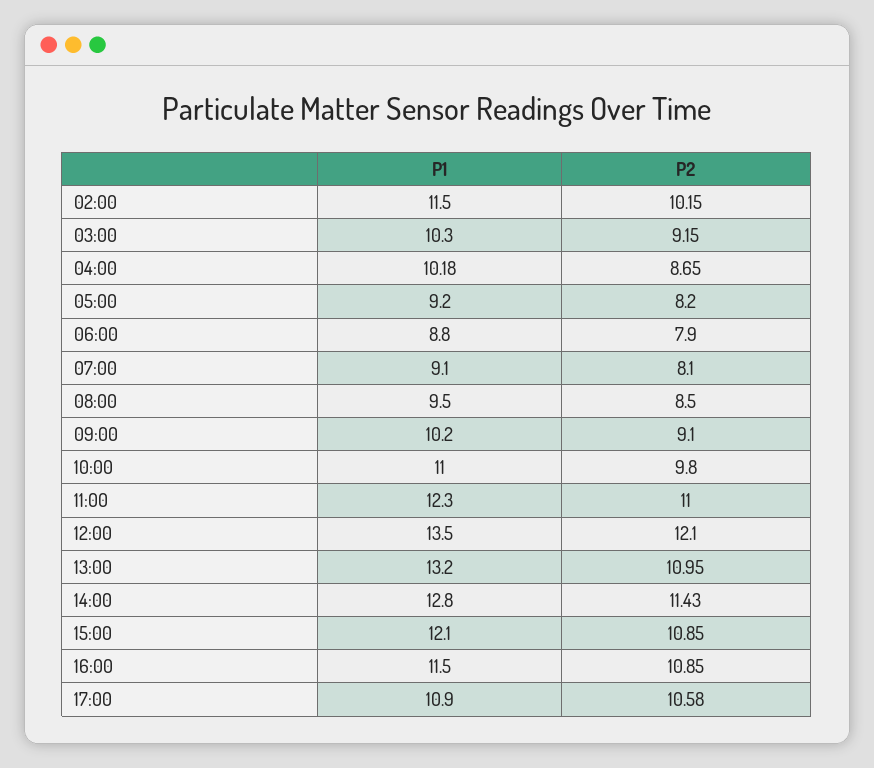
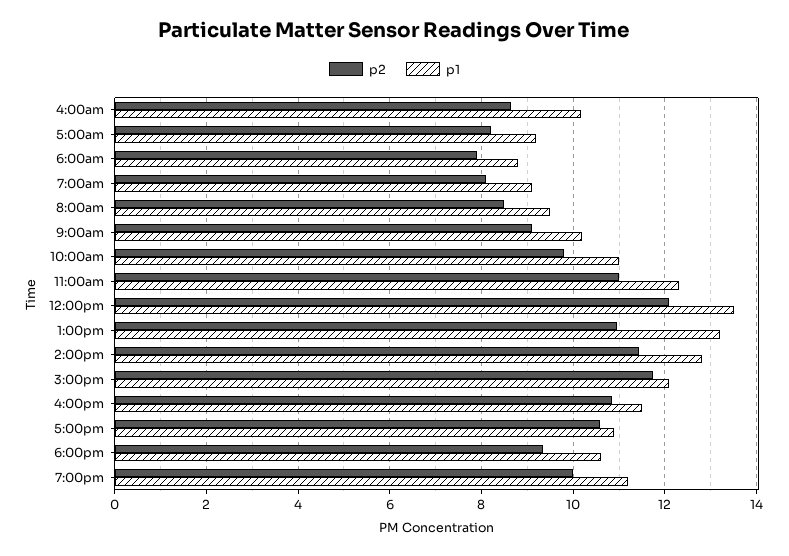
P1, 02:00: 11.5 -> none
P2, 02:00: 10.15 -> none
P1, 03:00: 10.3 -> none
P2, 03:00: 9.15 -> none
P2, 15:00: 10.85 -> 11.8
P2, 6:00pm: none -> 9.4
P1, 6:00pm: none -> 10.6
P2, 7:00pm: none -> 10
P1, 7:00pm: none -> 11.2

